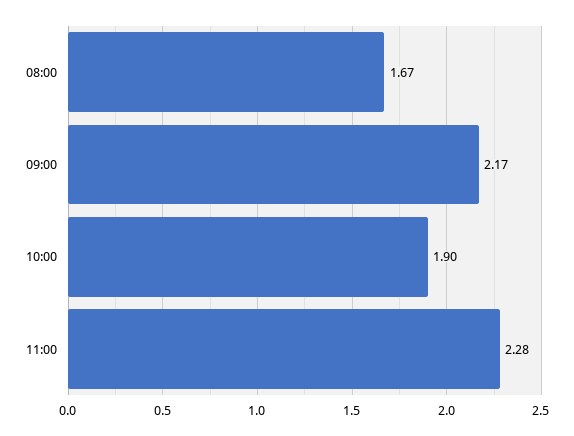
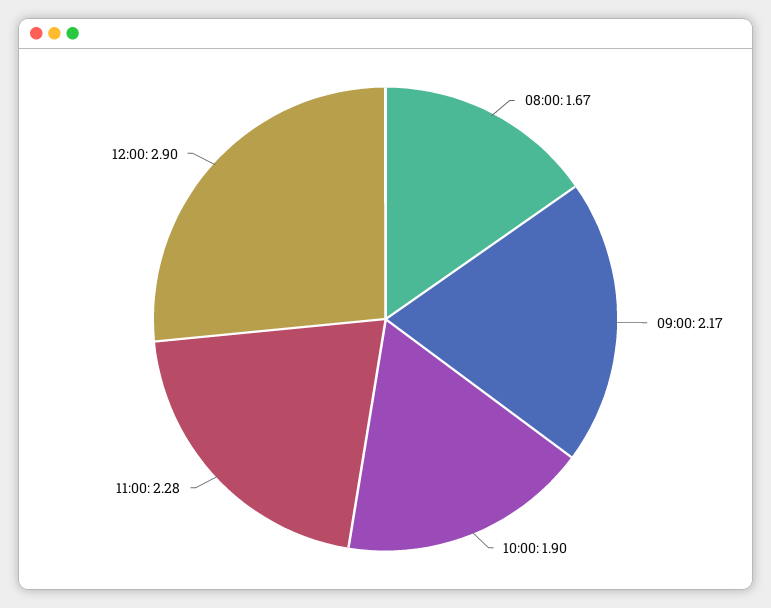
12:00: none -> 2.9

